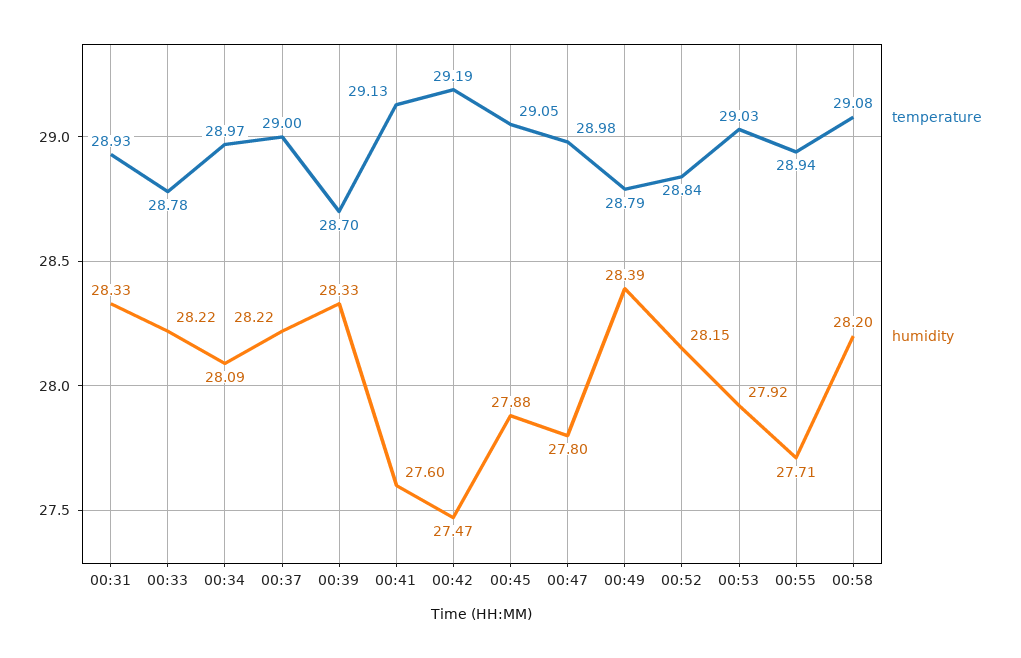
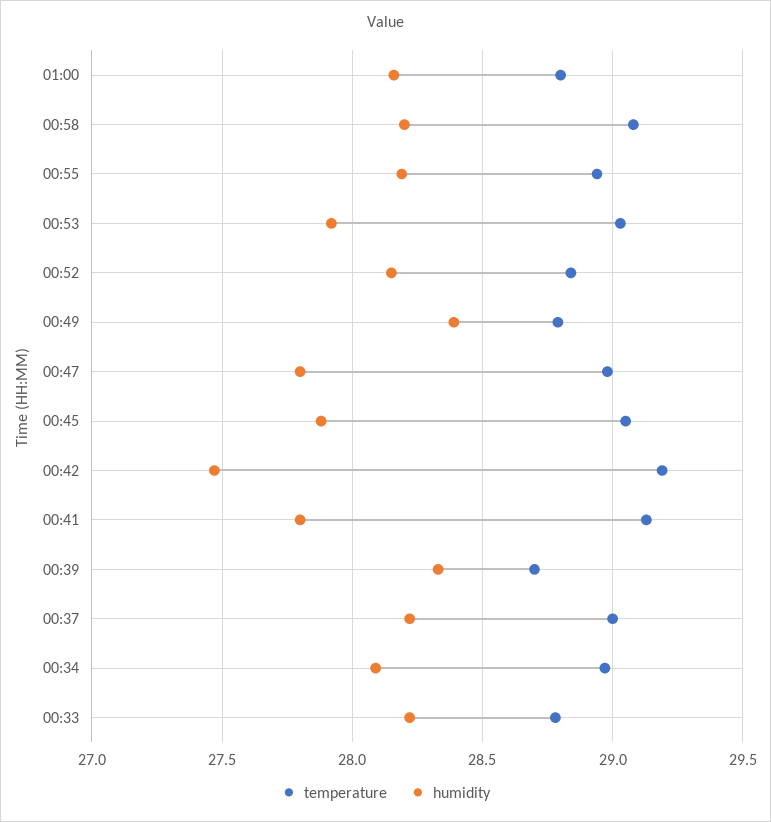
temperature, 00:31: 28.93 -> none
humidity, 00:31: 28.33 -> none
humidity, 00:41: 27.6 -> 27.8
humidity, 00:55: 27.71 -> 28.2
temperature, 01:00: none -> 28.8
humidity, 01:00: none -> 28.15

